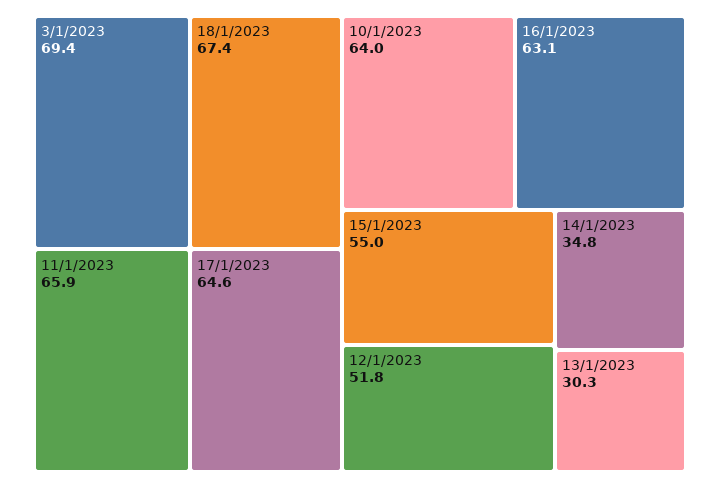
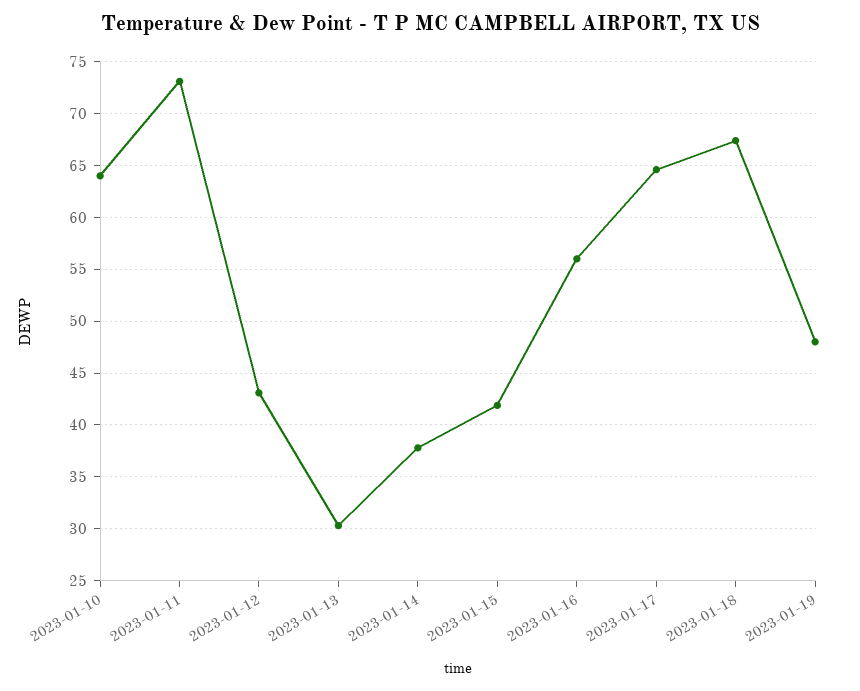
3/1/2023: 69.4 -> none
11/1/2023: 65.9 -> 73
16/1/2023: 63.1 -> 56
15/1/2023: 55 -> 42
12/1/2023: 51.8 -> 43
14/1/2023: 34.8 -> 38
2023-01-19: none -> 48

